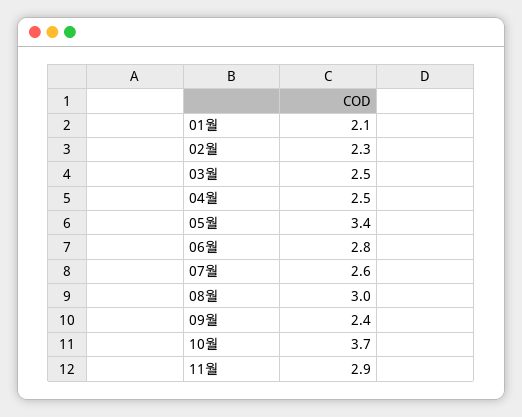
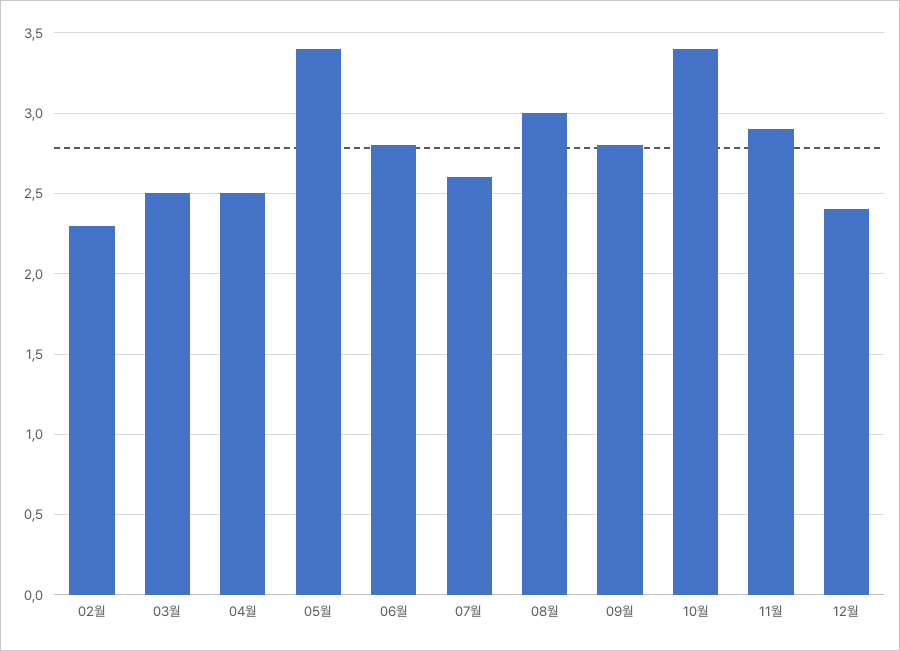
01월: 2.1 -> none
09월: 2.4 -> 2.8
10월: 3.7 -> 3.4
12월: none -> 2.4

